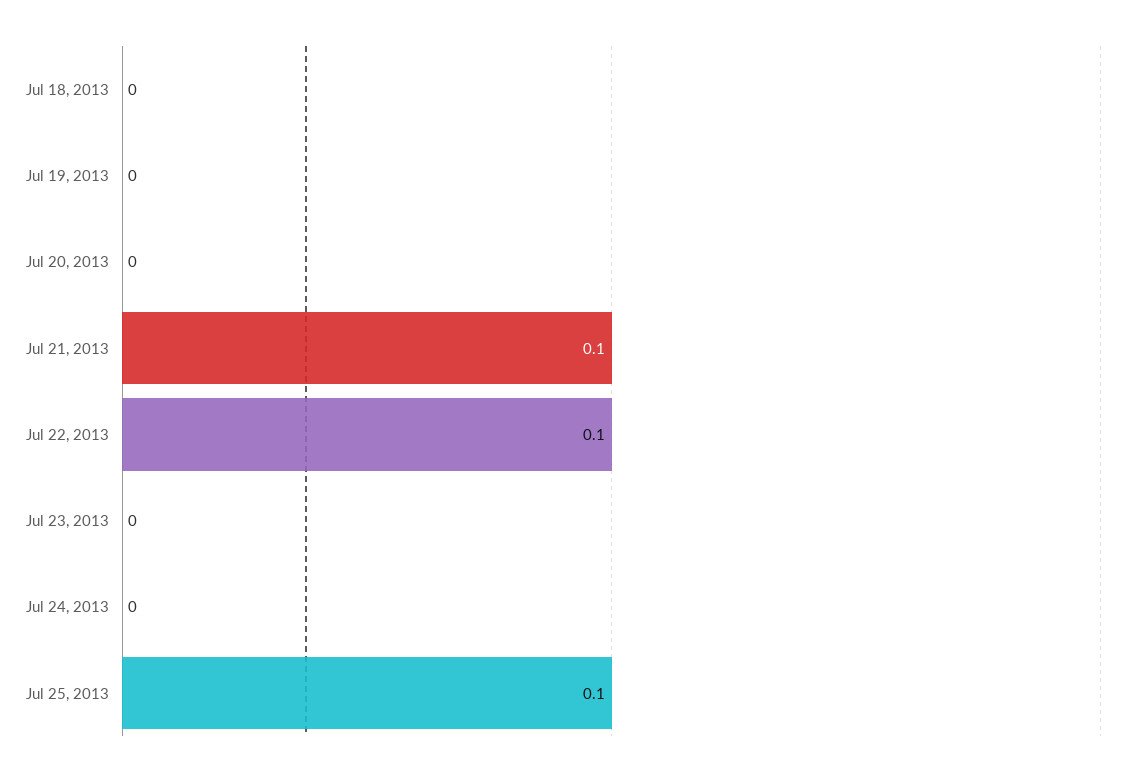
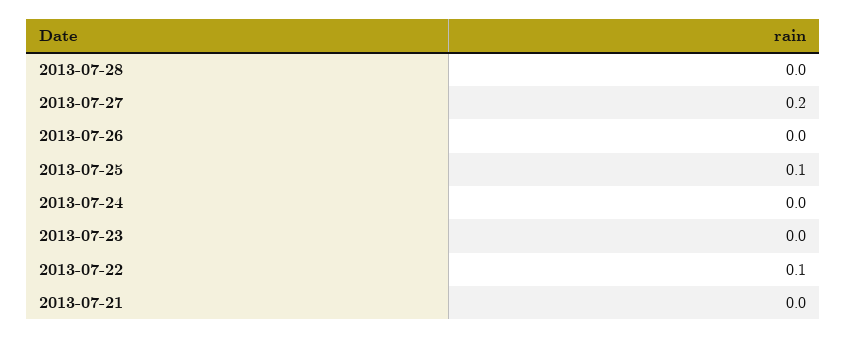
Jul 18, 2013: 0 -> none
Jul 19, 2013: 0 -> none
Jul 20, 2013: 0 -> none
Jul 21, 2013: 0.1 -> 0
2013-07-28: none -> 0
2013-07-27: none -> 0.2
2013-07-26: none -> 0

